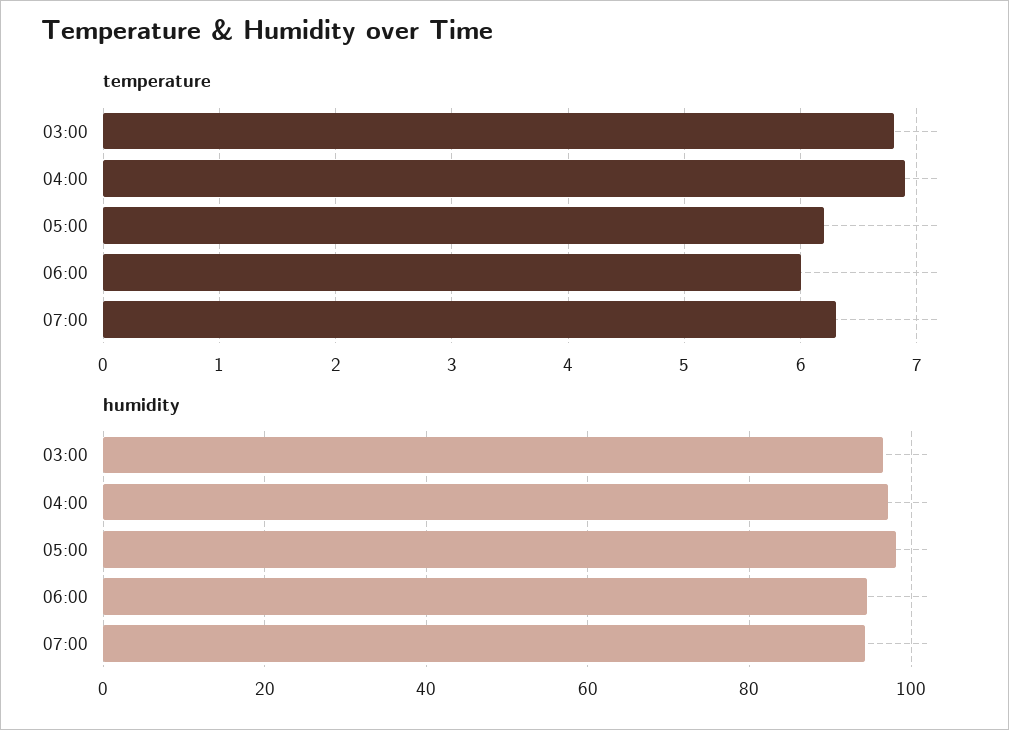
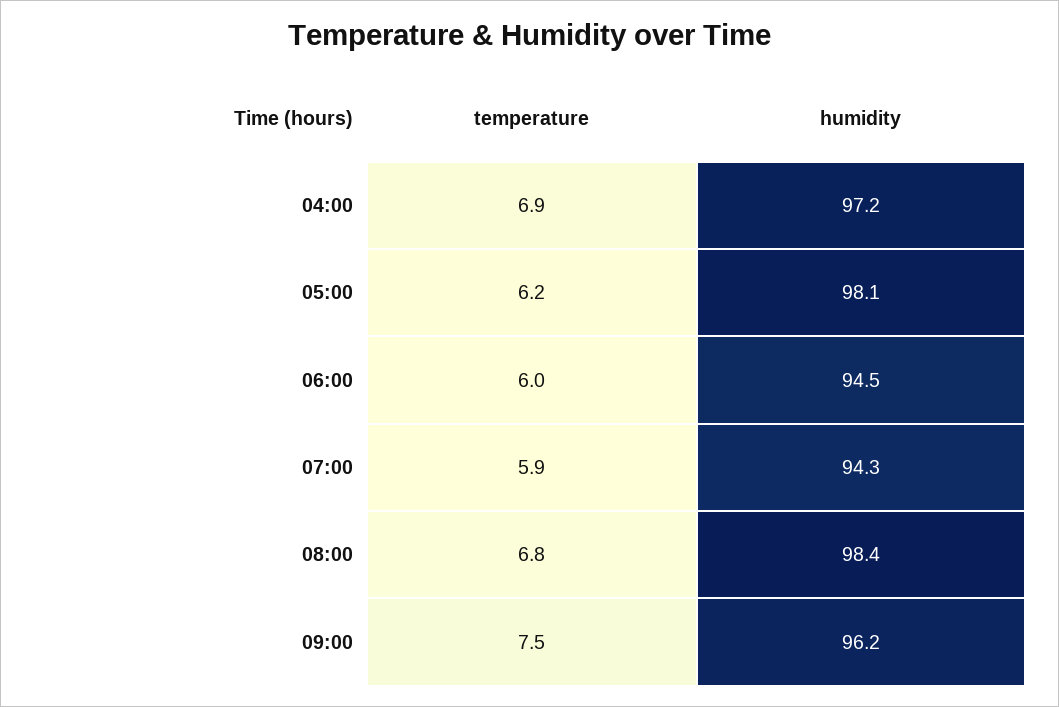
temperature, 03:00: 6.8 -> none
temperature, 07:00: 6.3 -> 5.9
humidity, 03:00: 96 -> none
temperature, 08:00: none -> 6.8
humidity, 08:00: none -> 98.4
temperature, 09:00: none -> 7.5
humidity, 09:00: none -> 96.2

